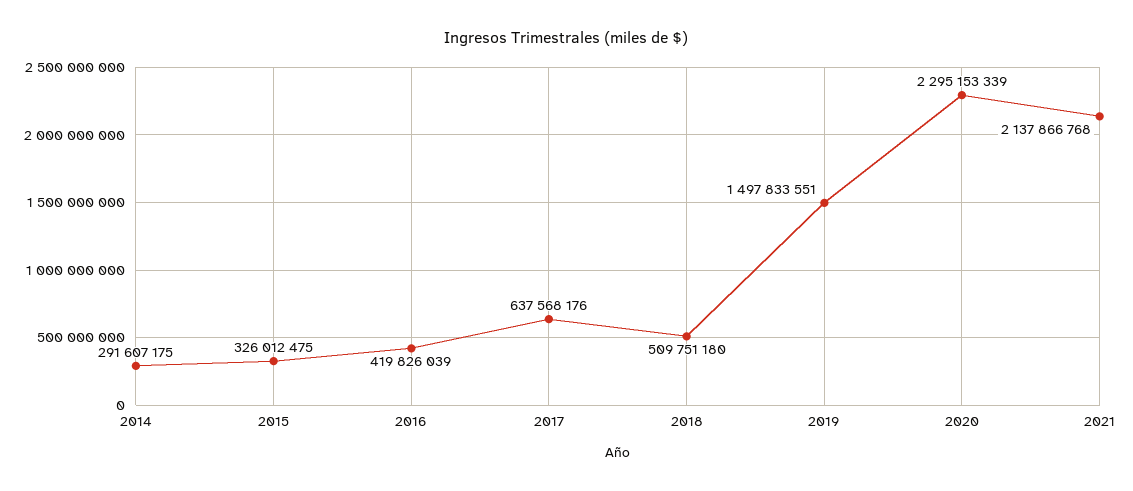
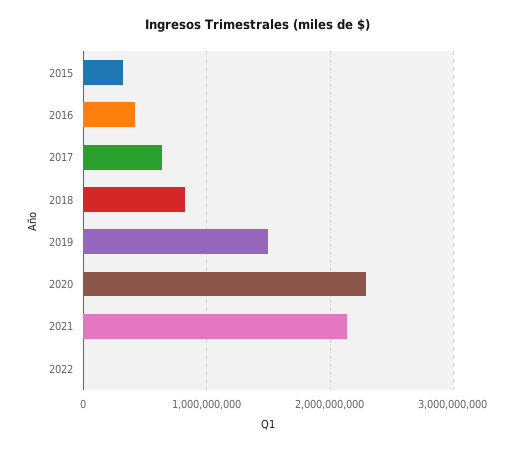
2014: 291607175 -> none
2018: 509751180 -> 800000000
2022: none -> 0

